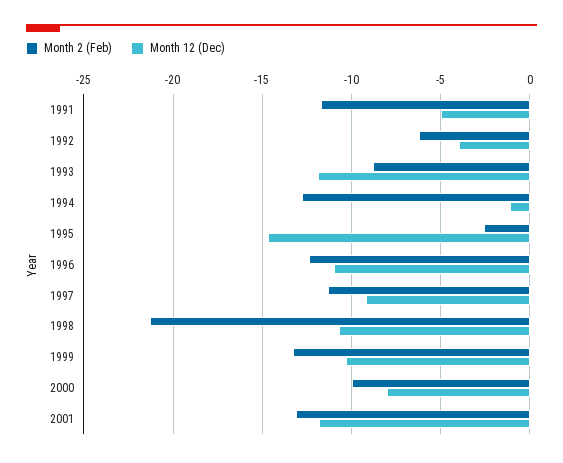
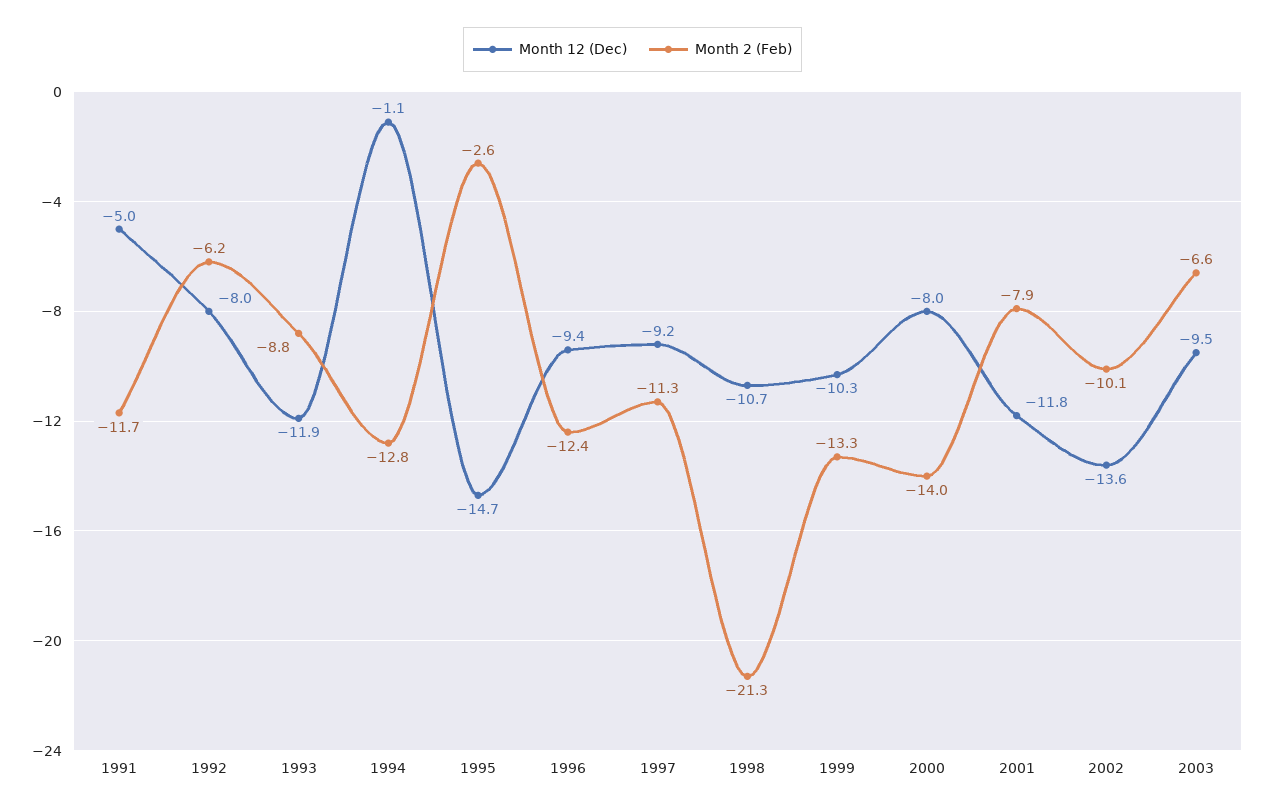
Month 12 (Dec), 1992: -4 -> -8
Month 12 (Dec), 1996: -11 -> -9.4
Month 2 (Feb), 2000: -10 -> -14
Month 2 (Feb), 2001: -13 -> -7.9
Month 12 (Dec), 2002: none -> -13.6
Month 2 (Feb), 2002: none -> -10.1
Month 12 (Dec), 2003: none -> -9.5
Month 2 (Feb), 2003: none -> -6.6

